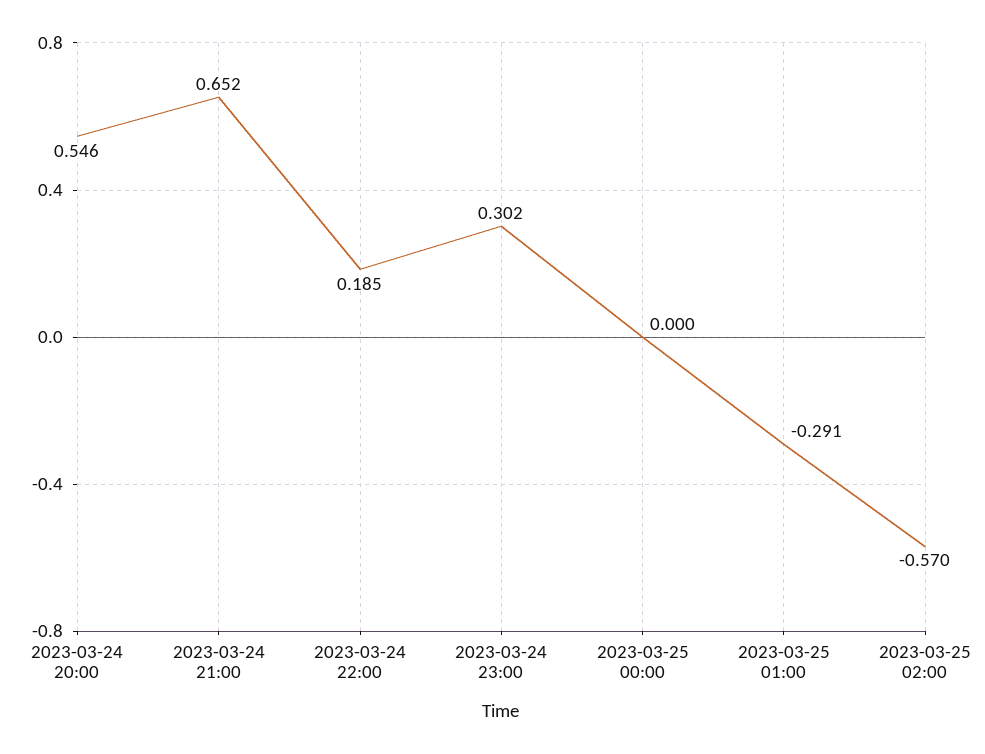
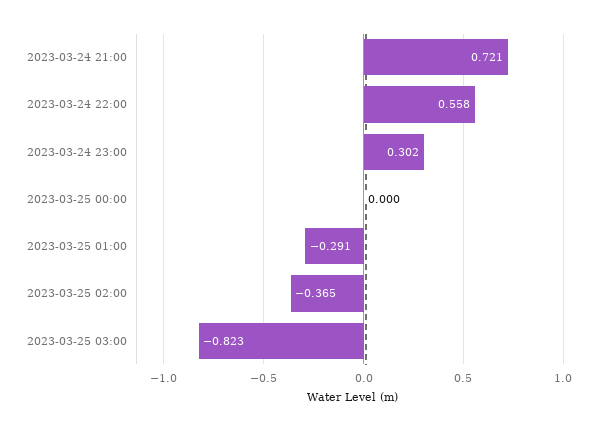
2023-03-24 20:00: 0.546 -> none
2023-03-24 21:00: 0.652 -> 0.721
2023-03-24 22:00: 0.185 -> 0.558
2023-03-25 02:00: -0.57 -> -0.365
2023-03-25 03:00: none -> -0.823

